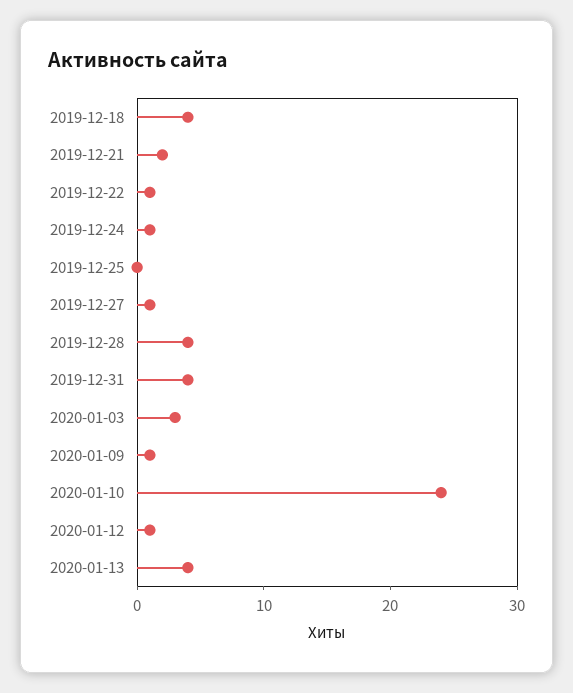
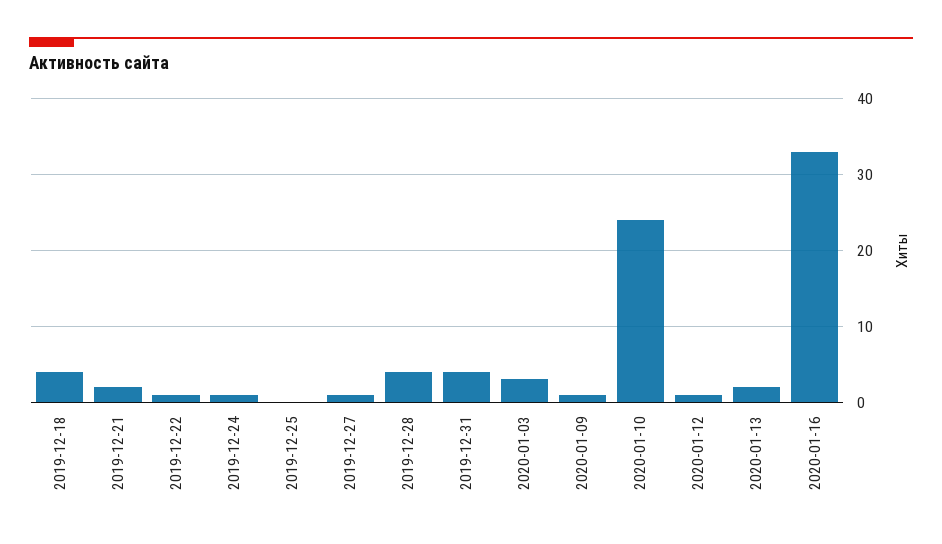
2020-01-13: 4 -> 2
2020-01-16: none -> 33

